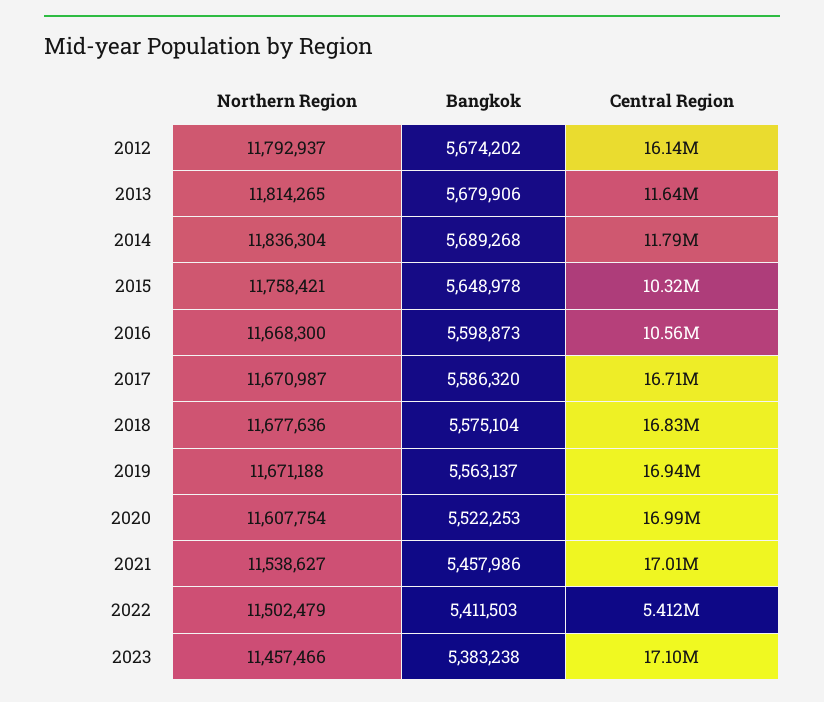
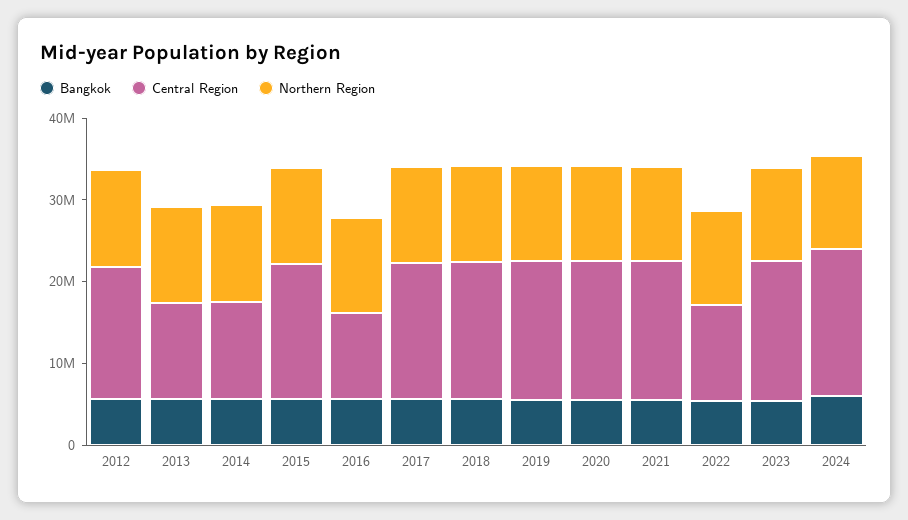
Central Region, 2015: 10320000 -> 16000000
Central Region, 2022: 5412000 -> 12000000
Bangkok, 2024: none -> 6000000
Central Region, 2024: none -> 18000000
Northern Region, 2024: none -> 12000000

